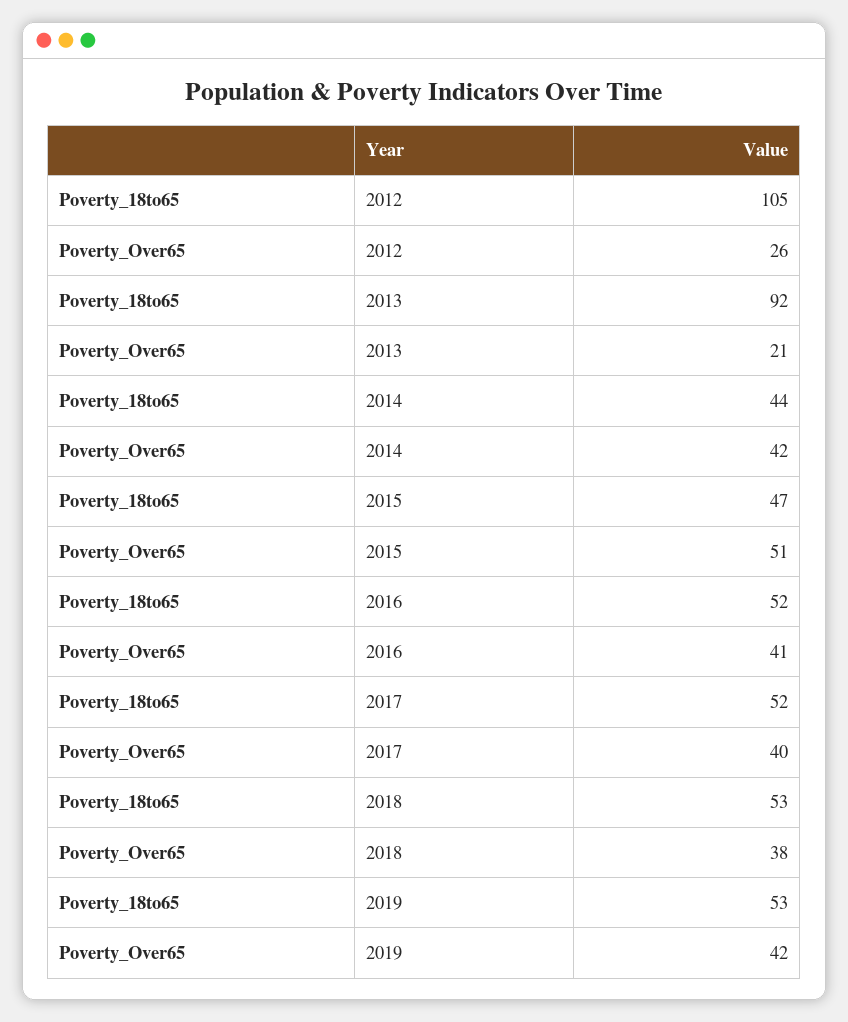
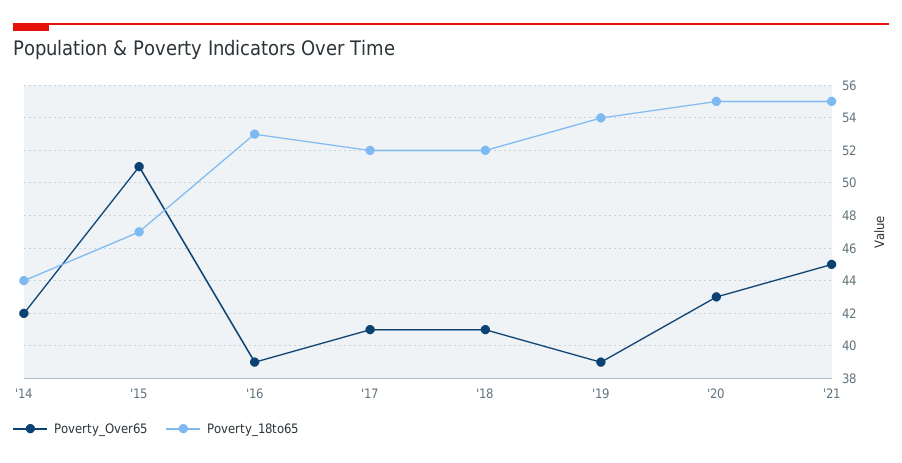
Poverty_18to65, 2012: 105 -> none
Poverty_Over65, 2012: 26 -> none
Poverty_18to65, 2013: 92 -> none
Poverty_Over65, 2013: 21 -> none
Poverty_18to65, 2016: 52 -> 53
Poverty_Over65, 2016: 41 -> 39
Poverty_Over65, 2017: 40 -> 41
Poverty_18to65, 2018: 53 -> 52
Poverty_Over65, 2018: 38 -> 41
Poverty_18to65, 2019: 53 -> 54
Poverty_Over65, 2019: 42 -> 39
Poverty_Over65, '20: none -> 43
Poverty_18to65, '20: none -> 55
Poverty_Over65, '21: none -> 45
Poverty_18to65, '21: none -> 55

